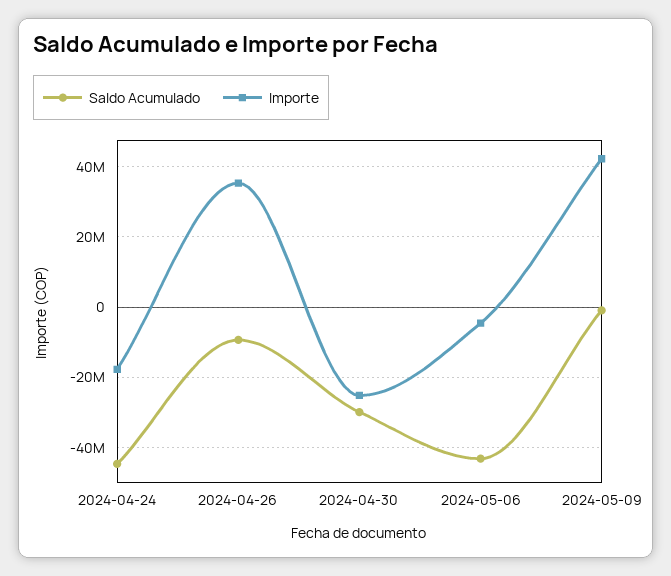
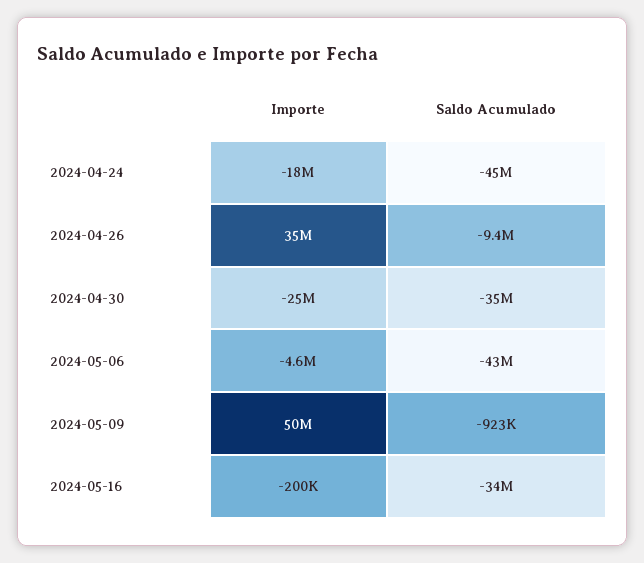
Saldo Acumulado, 2024-04-30: -30000000 -> -35000000
Importe, 2024-05-09: 42000000 -> 50000000
Importe, 2024-05-16: none -> -200000
Saldo Acumulado, 2024-05-16: none -> -34000000

